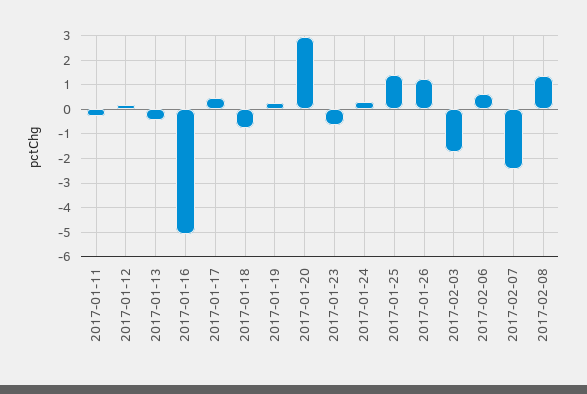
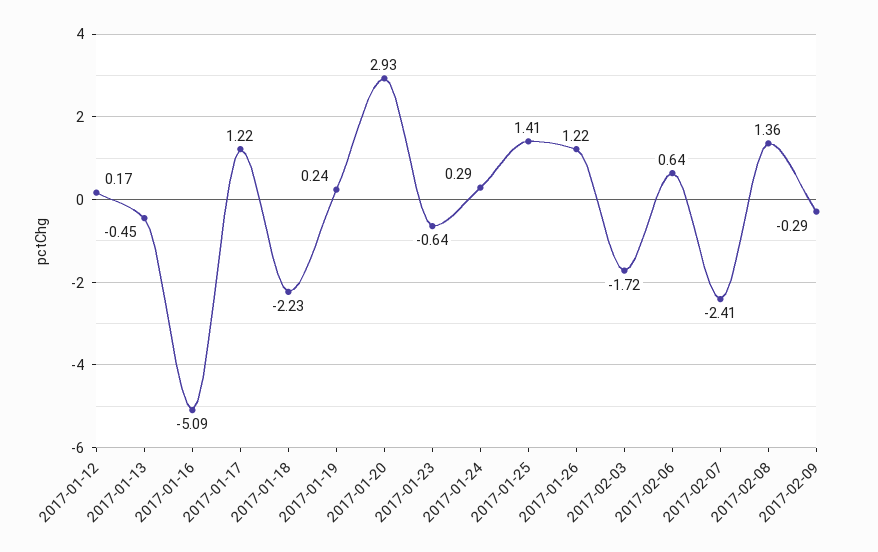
2017-01-11: -0.25 -> none
2017-01-17: 0.5 -> 1.22
2017-01-18: -0.75 -> -2.23
2017-02-09: none -> -0.29

